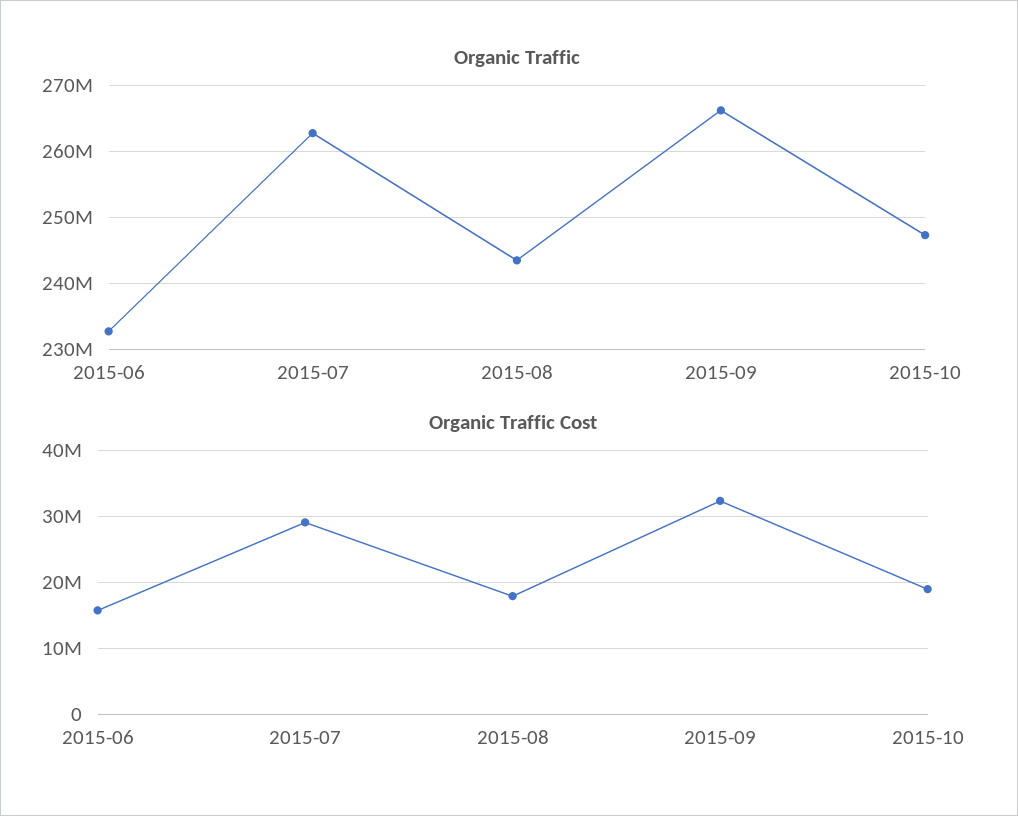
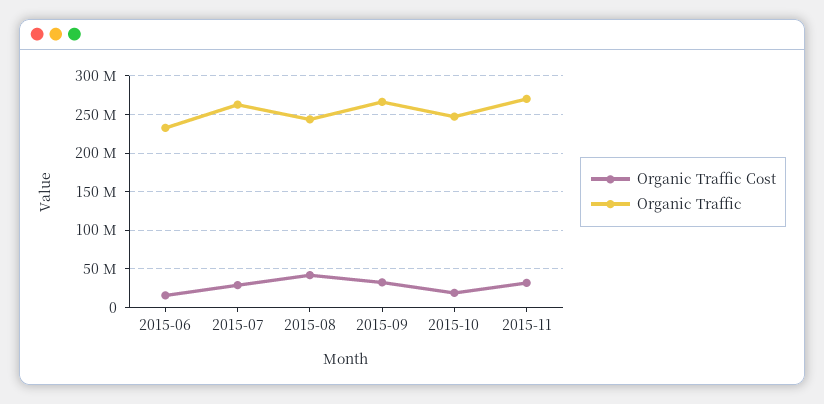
Organic Traffic Cost, 2015-08: 18000000 -> 40000000
Organic Traffic Cost, 2015-11: none -> 30000000
Organic Traffic, 2015-11: none -> 270000000

